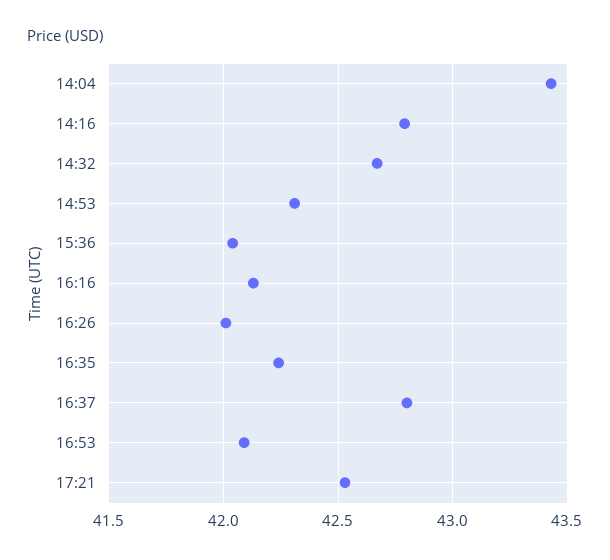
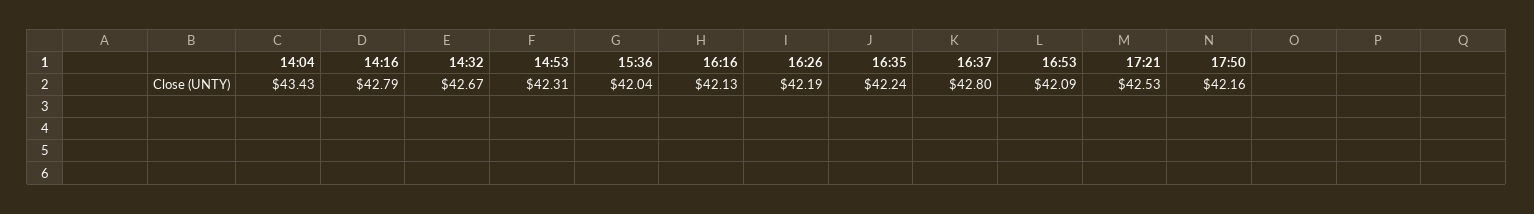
16:26: 42 -> 42.19
17:50: none -> 42.16

